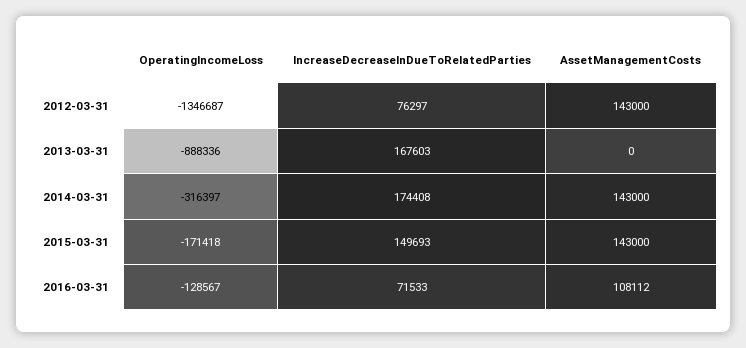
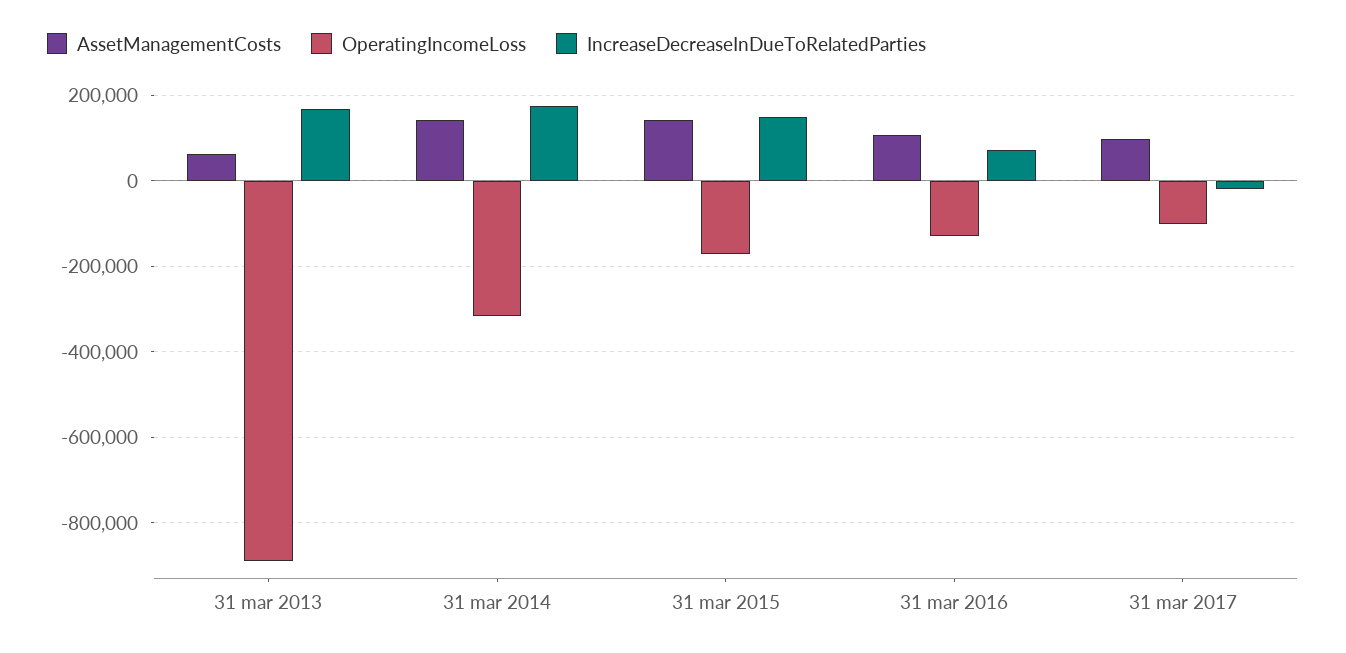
OperatingIncomeLoss, 2012-03-31: -1346687 -> none
IncreaseDecreaseInDueToRelatedParties, 2012-03-31: 76297 -> none
AssetManagementCosts, 2012-03-31: 143000 -> none
AssetManagementCosts, 2013-03-31: 0 -> 60000
AssetManagementCosts, 31 mar 2017: none -> 100000
OperatingIncomeLoss, 31 mar 2017: none -> -100000
IncreaseDecreaseInDueToRelatedParties, 31 mar 2017: none -> -20000

